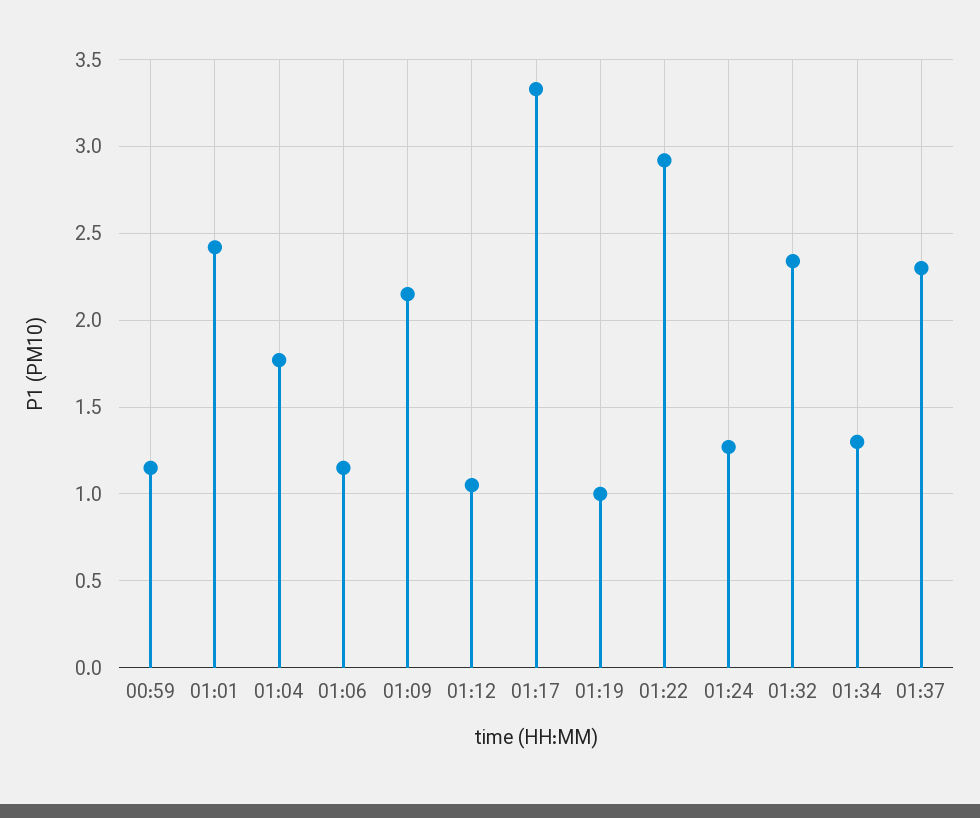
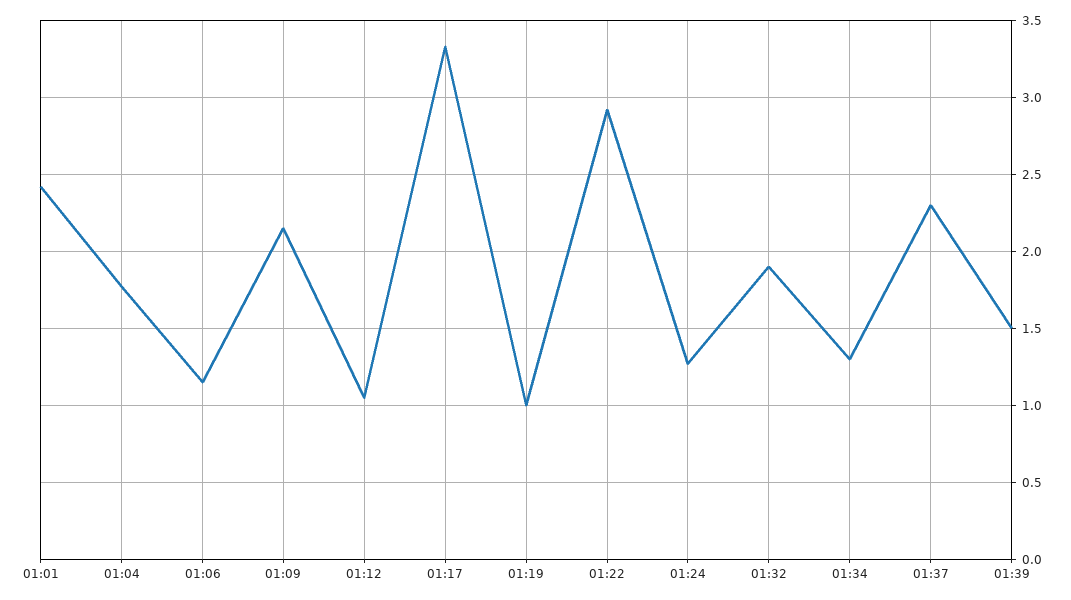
00:59: 1.15 -> none
01:32: 2.35 -> 1.9
01:39: none -> 1.5

